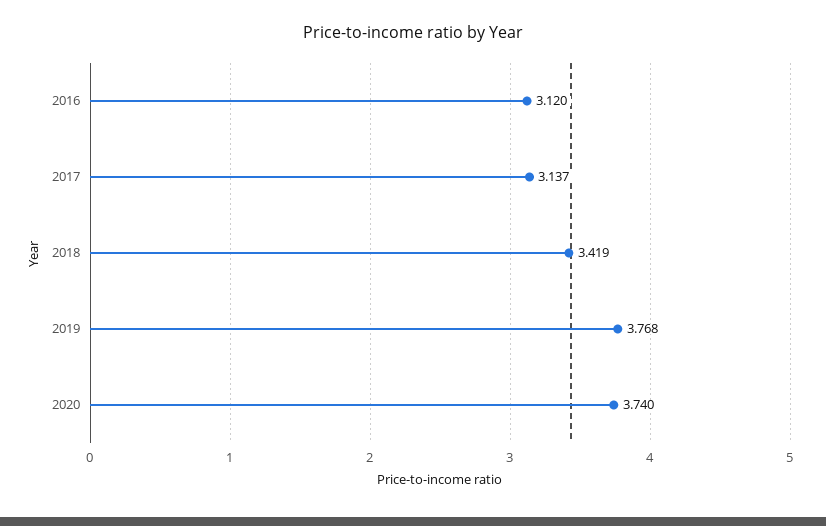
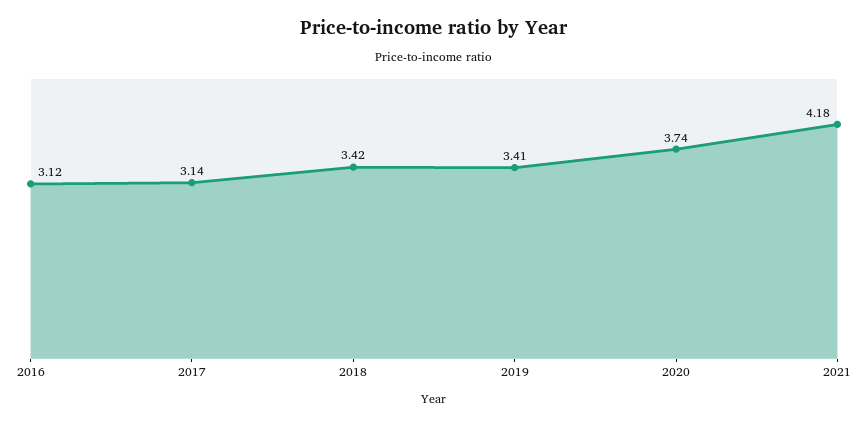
2019: 3.768 -> 3.41
2021: none -> 4.18

